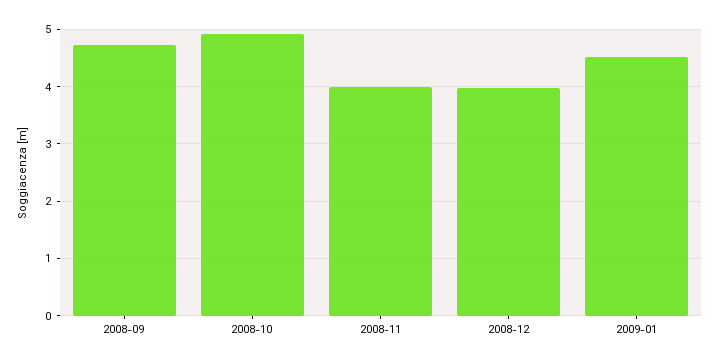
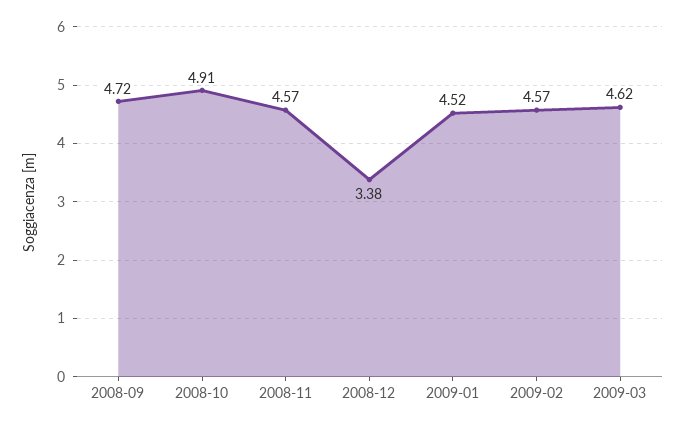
2008-11: 4 -> 4.57
2008-12: 4 -> 3.38
2009-02: none -> 4.57
2009-03: none -> 4.62

